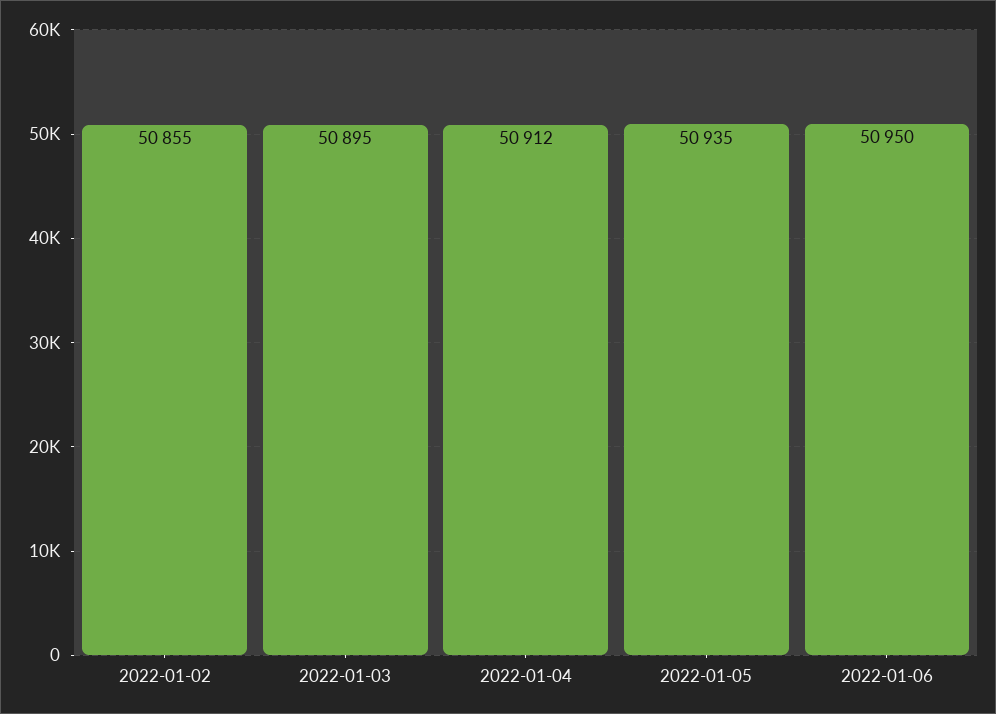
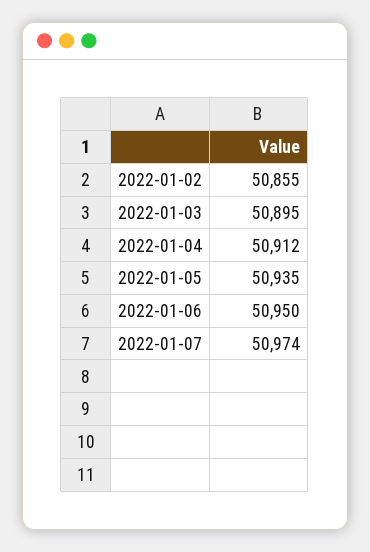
2022-01-07: none -> 50974

